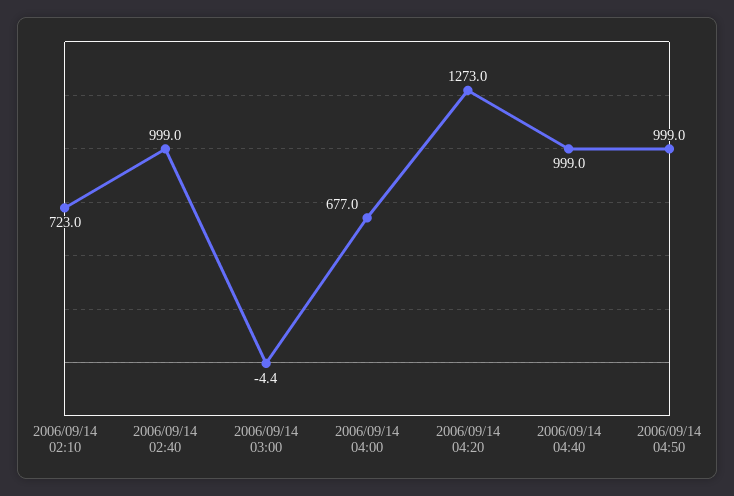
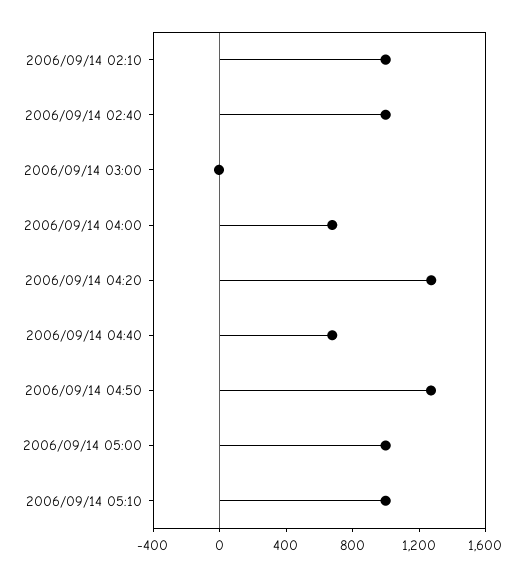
2006/09/14 02:10: 723 -> 1000
2006/09/14 04:40: 999 -> 700
2006/09/14 04:50: 999 -> 1300
2006/09/14 05:00: none -> 1000
2006/09/14 05:10: none -> 1000

